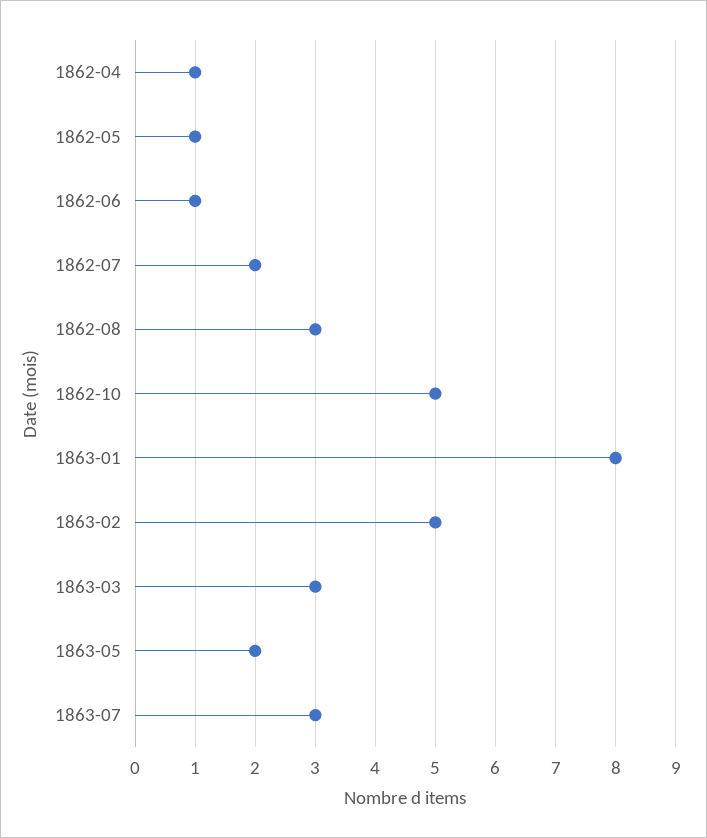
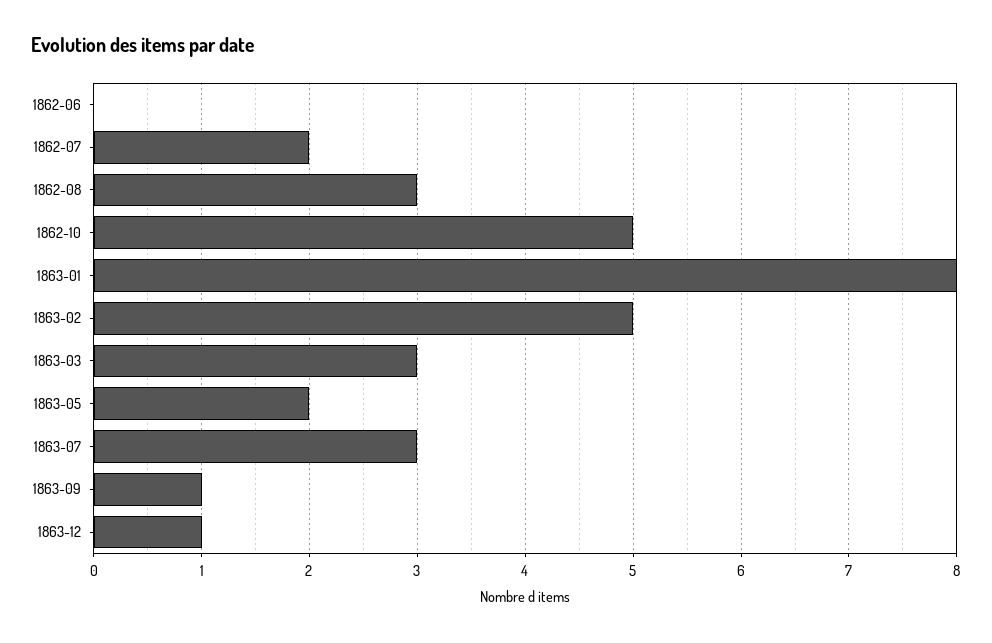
1862-04: 1 -> none
1862-05: 1 -> none
1862-06: 1 -> 0
1863-09: none -> 1
1863-12: none -> 1

